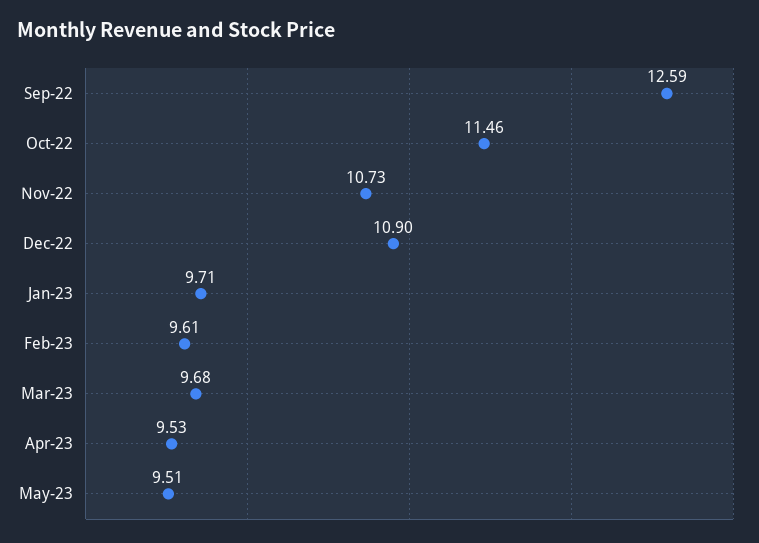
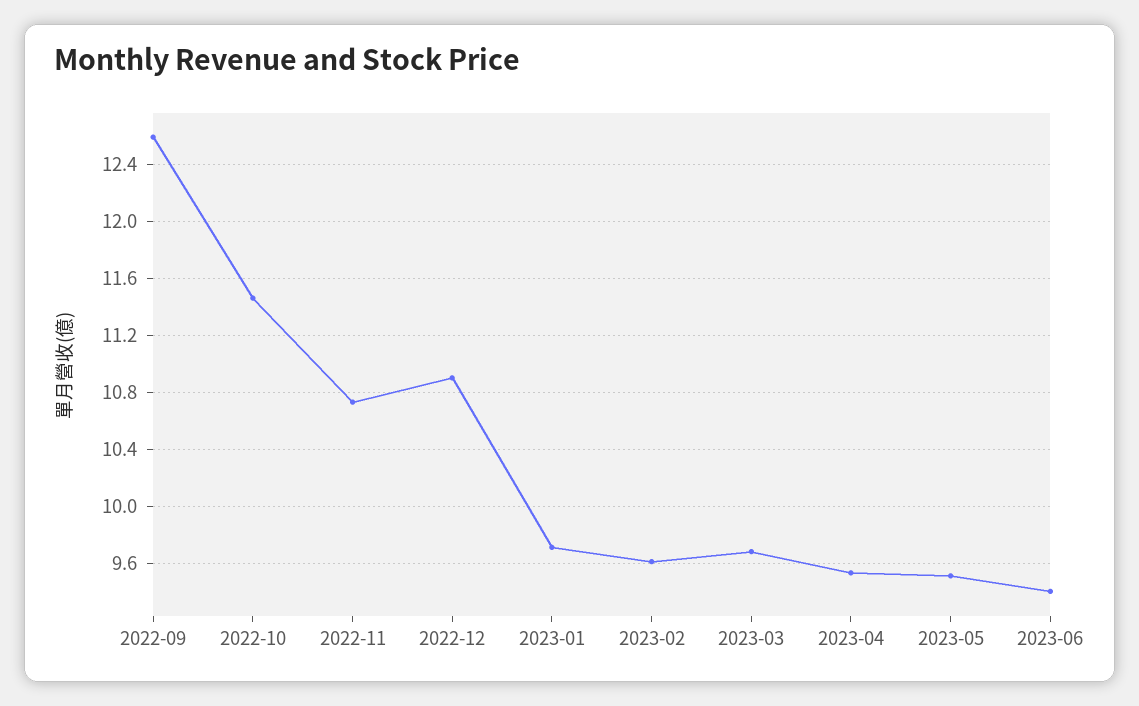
2023-06: none -> 9.4

